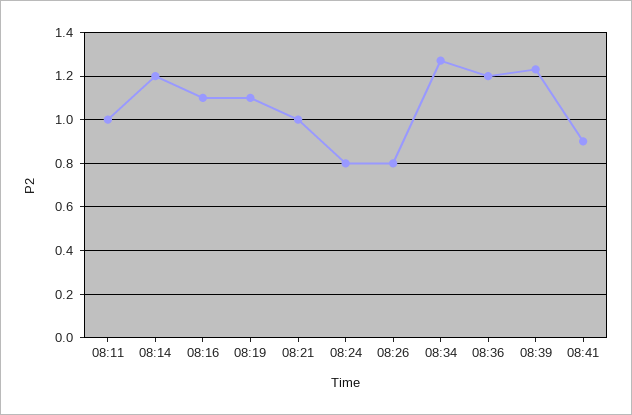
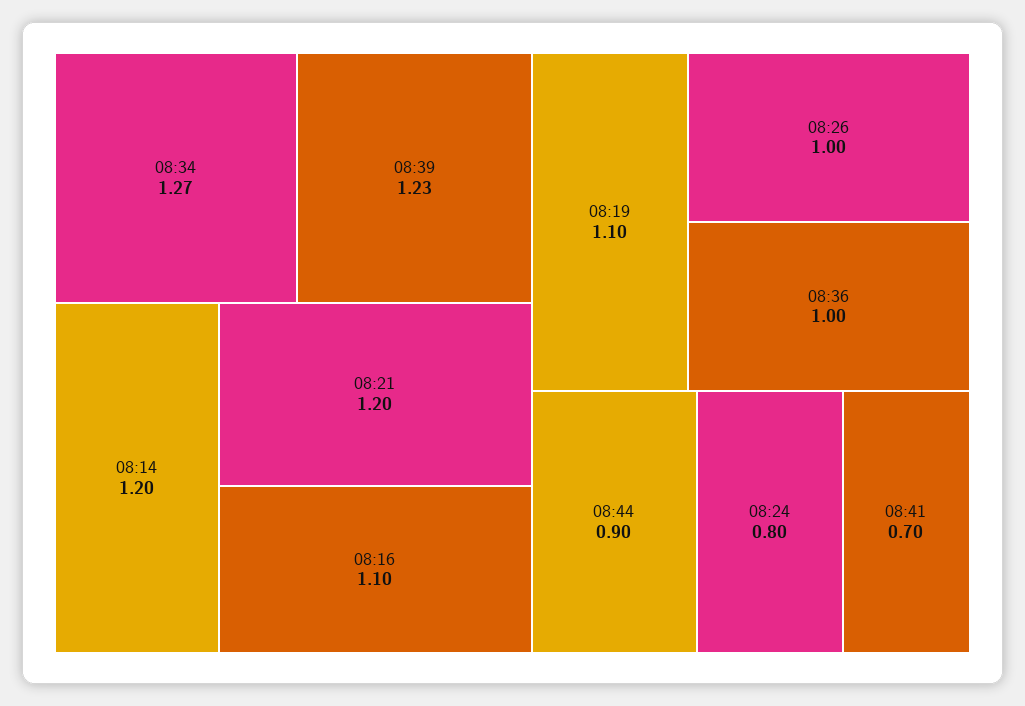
08:11: 1 -> none
08:21: 1 -> 1.2
08:26: 0.8 -> 1
08:36: 1.2 -> 1
08:41: 0.9 -> 0.7
08:44: none -> 0.9

